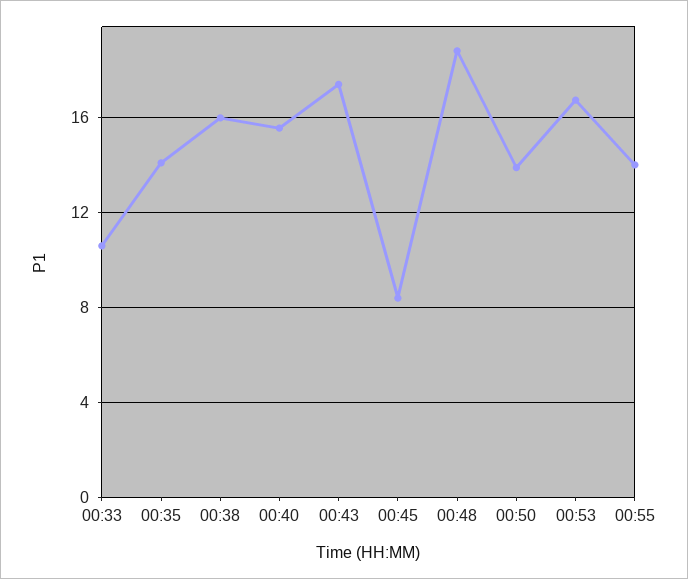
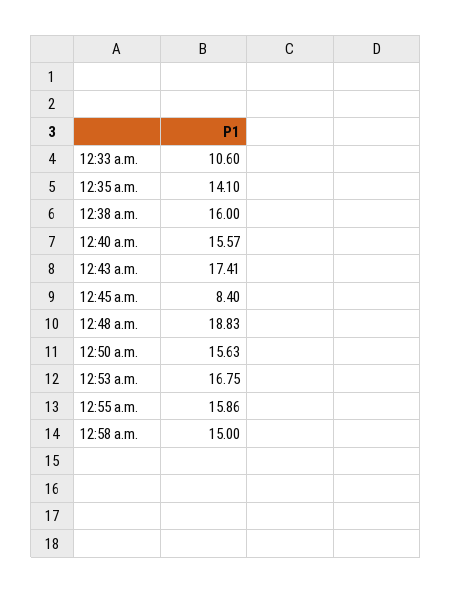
00:50: 14 -> 15.63
00:55: 14 -> 15.86
12:58 a.m.: none -> 15

